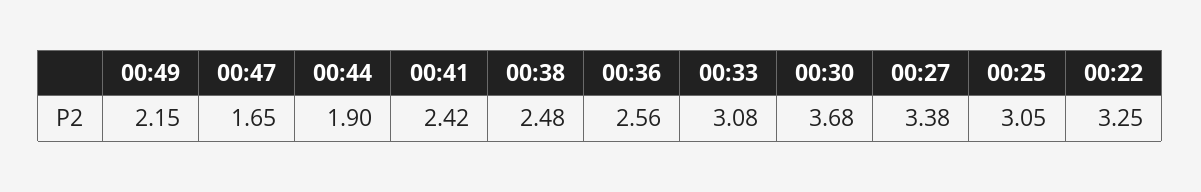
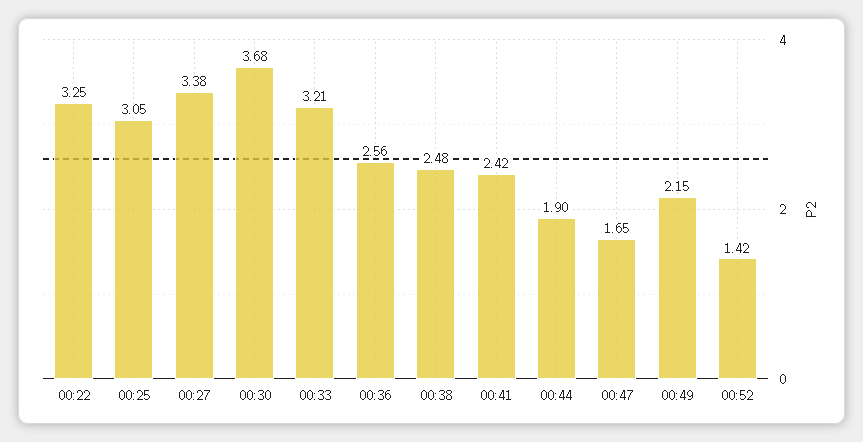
00:33: 3.08 -> 3.21
00:52: none -> 1.42

